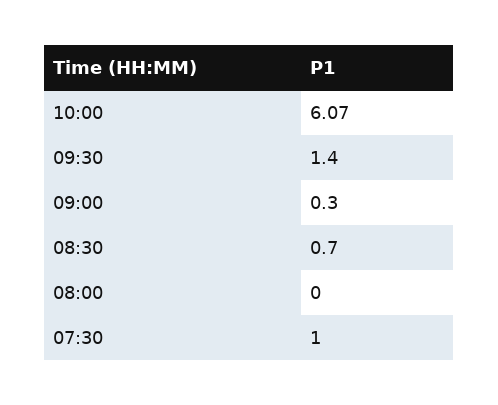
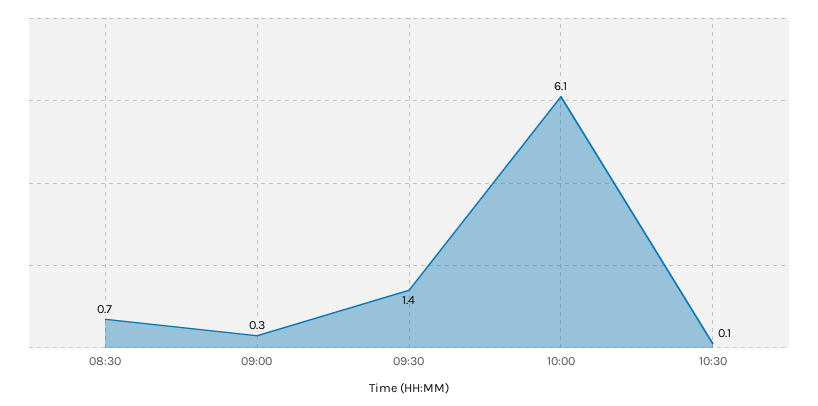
08:00: 0 -> none
07:30: 1 -> none
10:30: none -> 0.1

